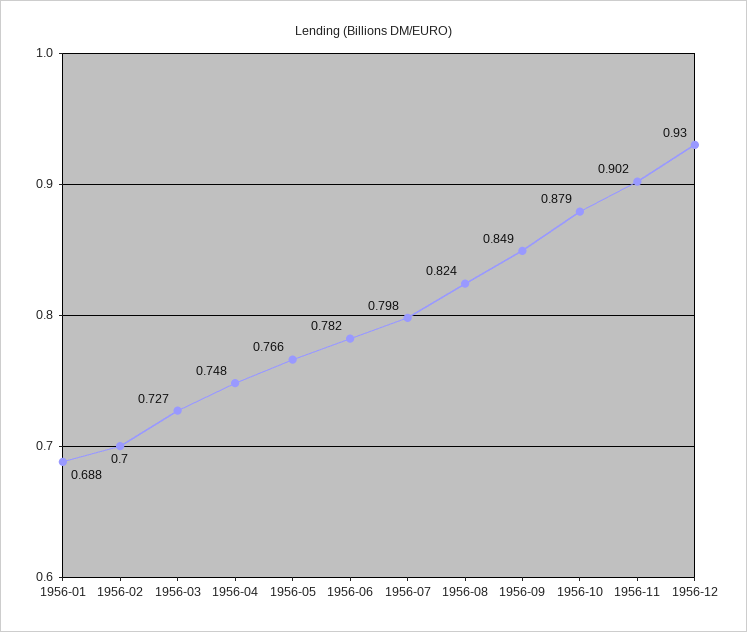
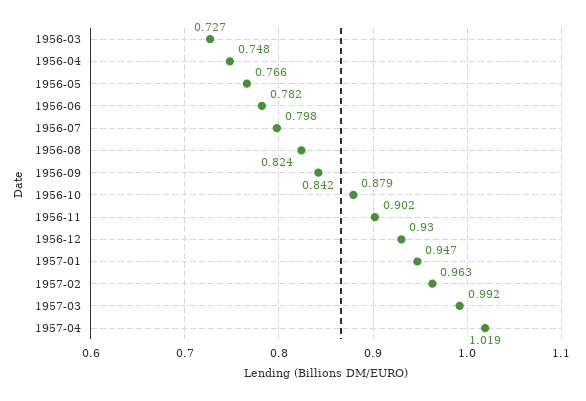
1956-01: 0.688 -> none
1956-02: 0.7 -> none
1956-09: 0.849 -> 0.842
1957-01: none -> 0.947
1957-02: none -> 0.963
1957-03: none -> 0.992
1957-04: none -> 1.019

